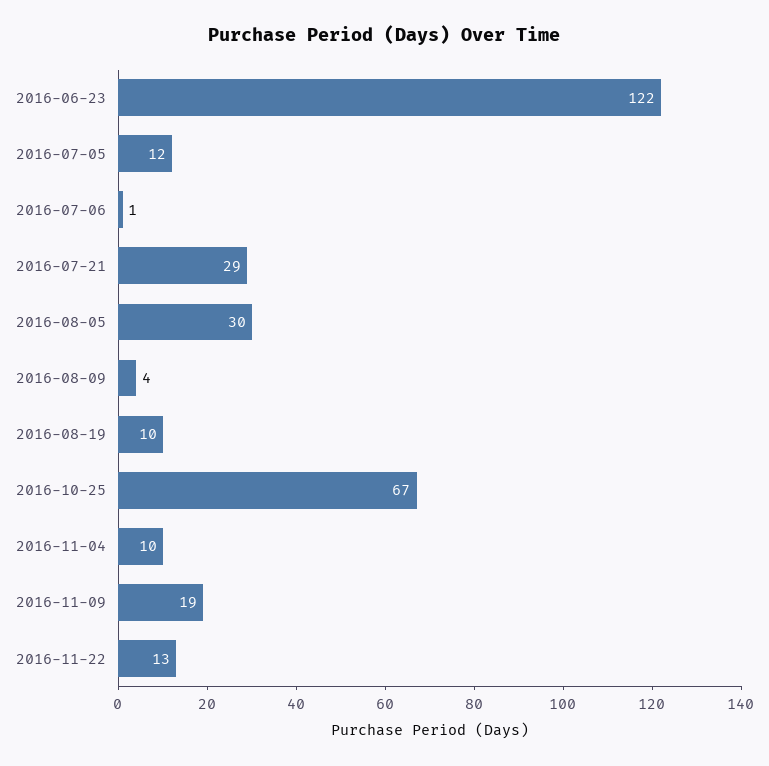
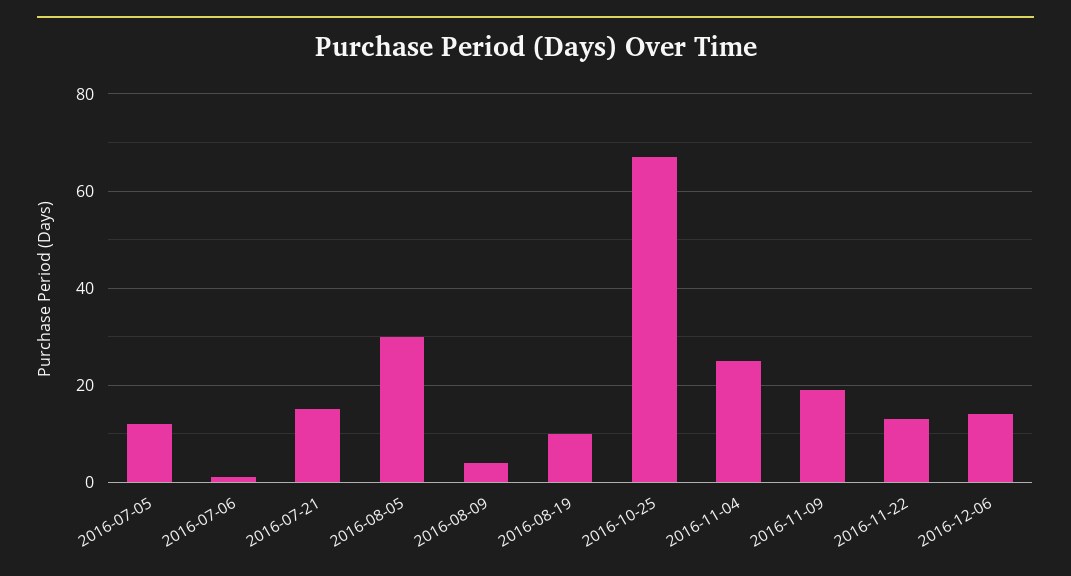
2016-06-23: 122 -> none
2016-07-21: 29 -> 15
2016-11-04: 10 -> 25
2016-12-06: none -> 15

